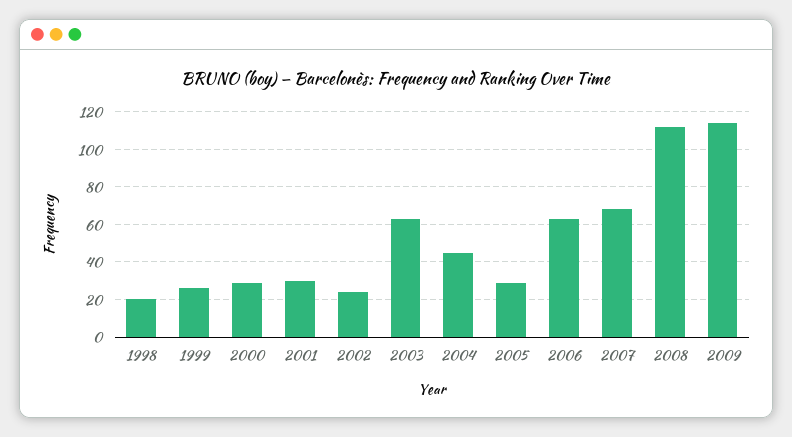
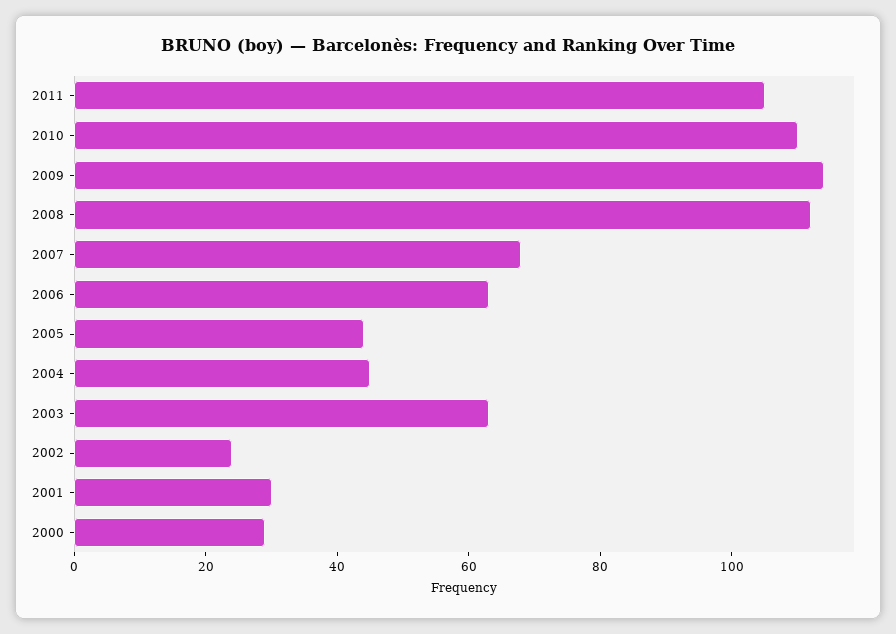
1998: 20 -> none
1999: 25 -> none
2005: 30 -> 45
2011: none -> 105
2010: none -> 110

